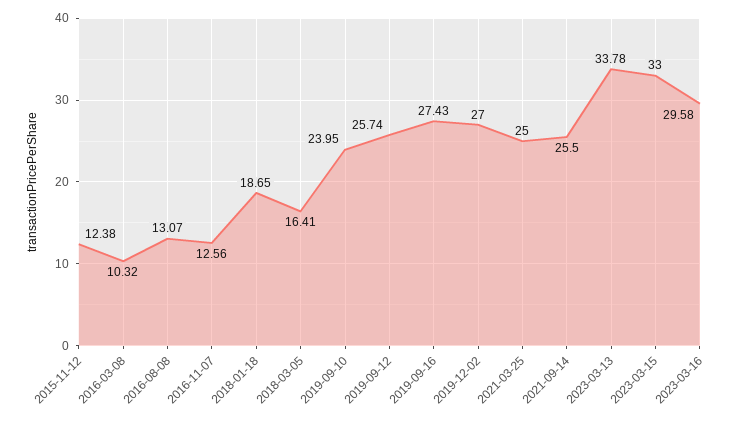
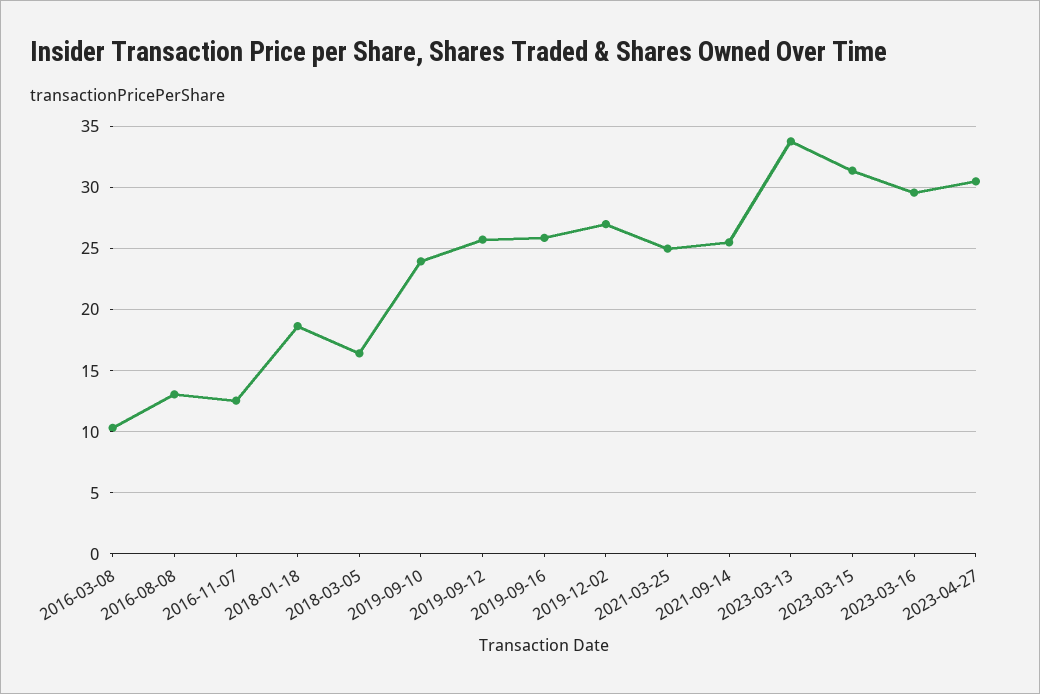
2015-11-12: 12.38 -> none
2019-09-16: 27.43 -> 26
2023-03-15: 33 -> 31.5
2023-04-27: none -> 30.5

